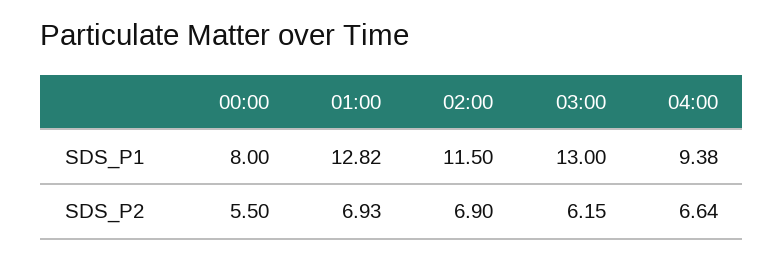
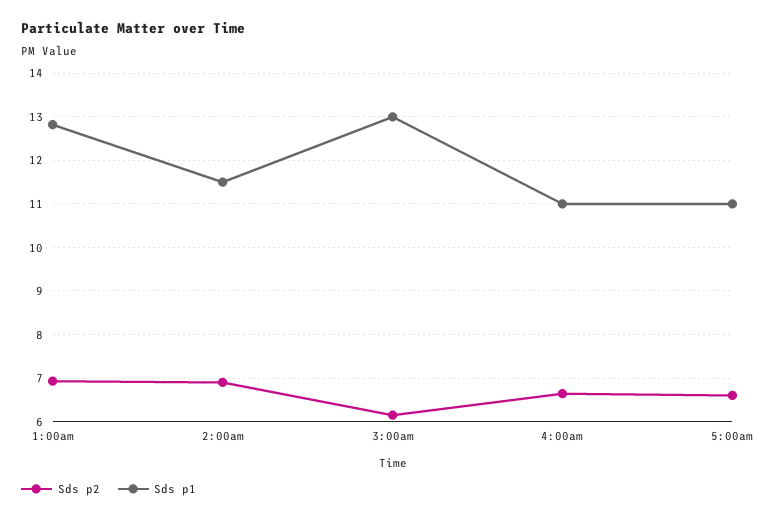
SDS_P1, 00:00: 8 -> none
SDS_P1, 04:00: 9.38 -> 11
SDS_P2, 00:00: 5.5 -> none
SDS_P2, 5:00am: none -> 6.6
SDS_P1, 5:00am: none -> 11

